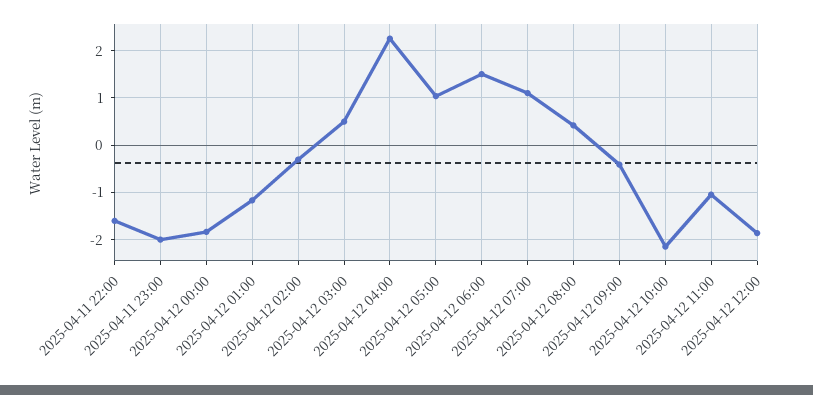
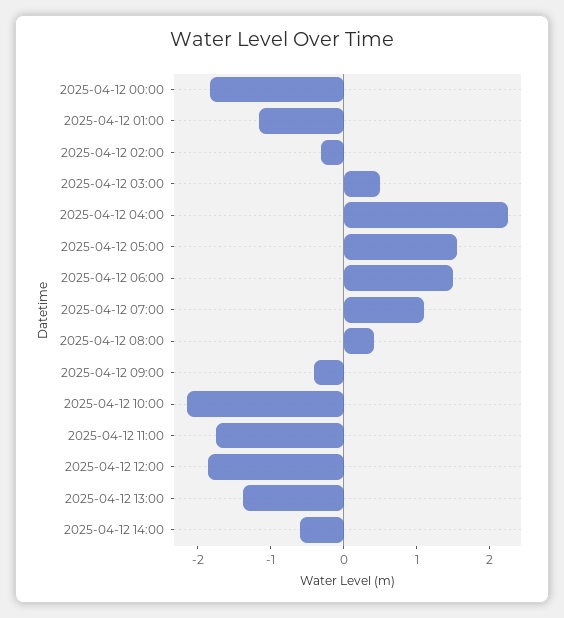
2025-04-11 22:00: -1.6 -> none
2025-04-11 23:00: -2 -> none
2025-04-12 05:00: 1 -> 1.6
2025-04-12 11:00: -1 -> -1.8
2025-04-12 13:00: none -> -1.4
2025-04-12 14:00: none -> -0.6

